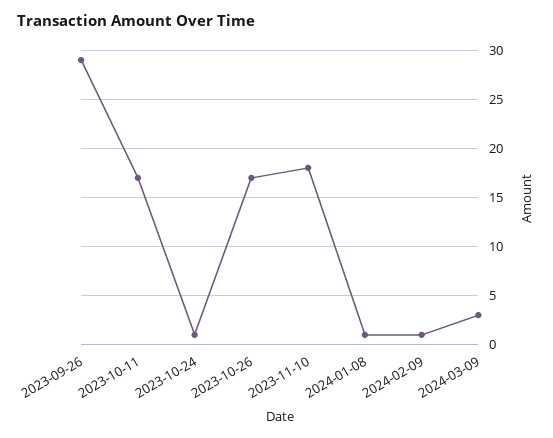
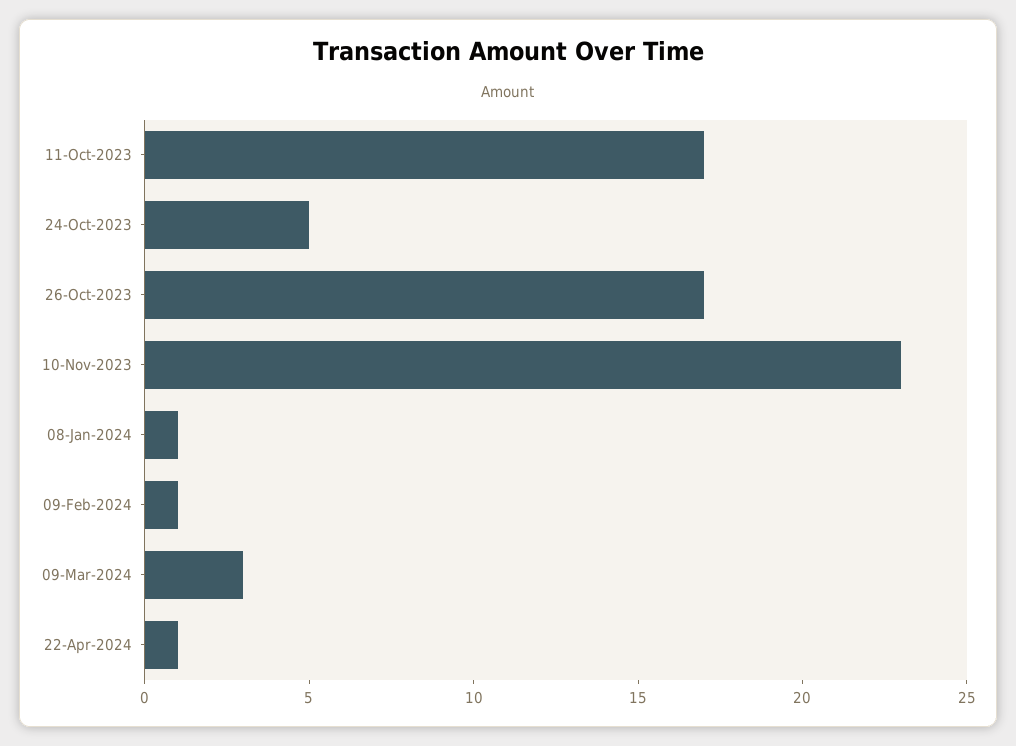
2023-09-26: 29 -> none
2023-10-24: 1 -> 5
2023-11-10: 18 -> 23
22-Apr-2024: none -> 1

